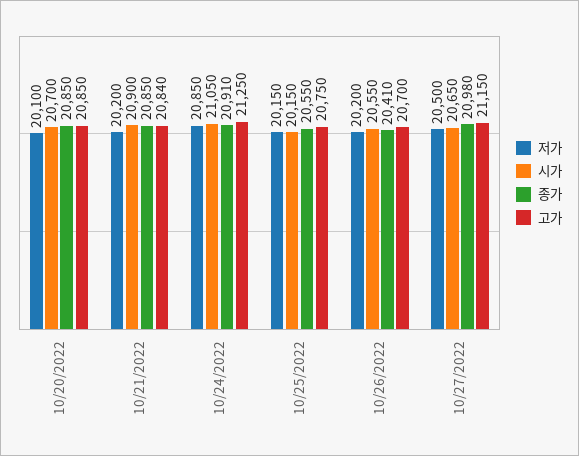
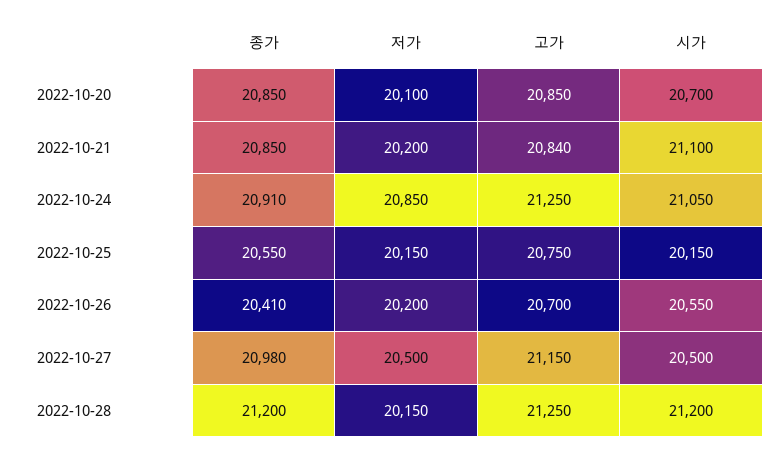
시가, 10/21/2022: 20900 -> 21100
시가, 10/27/2022: 20650 -> 20500
종가, 2022-10-28: none -> 21200
저가, 2022-10-28: none -> 20150
고가, 2022-10-28: none -> 21250
시가, 2022-10-28: none -> 21200

